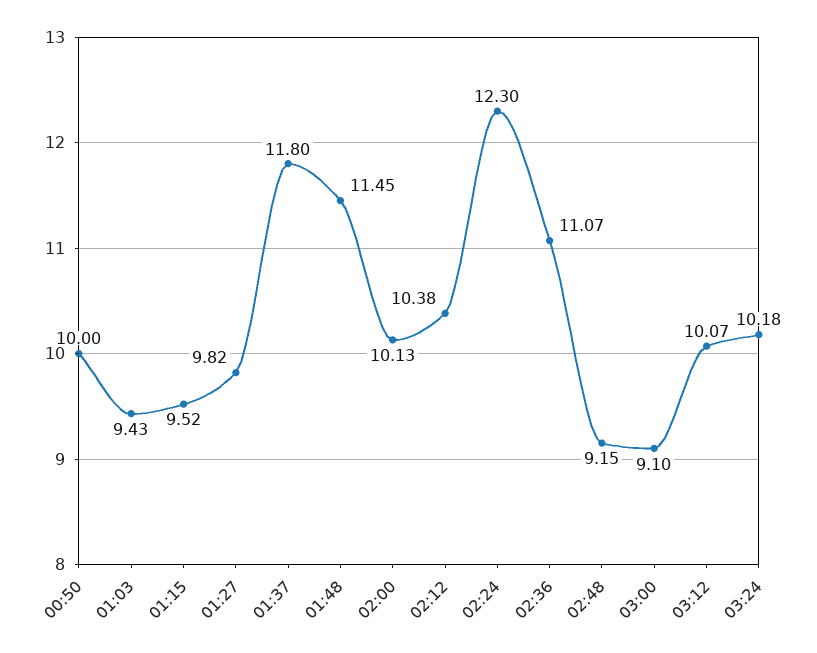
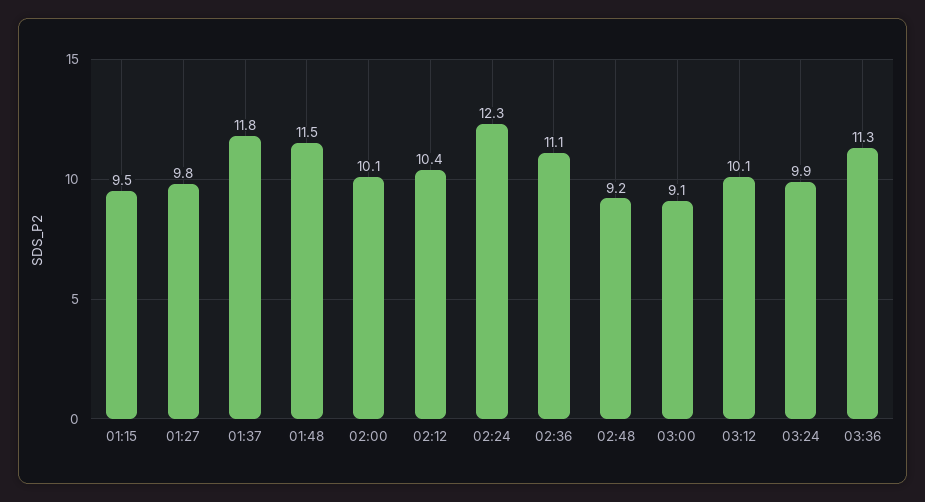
00:50: 10 -> none
01:03: 9.43 -> none
03:24: 10.18 -> 9.9
03:36: none -> 11.3

